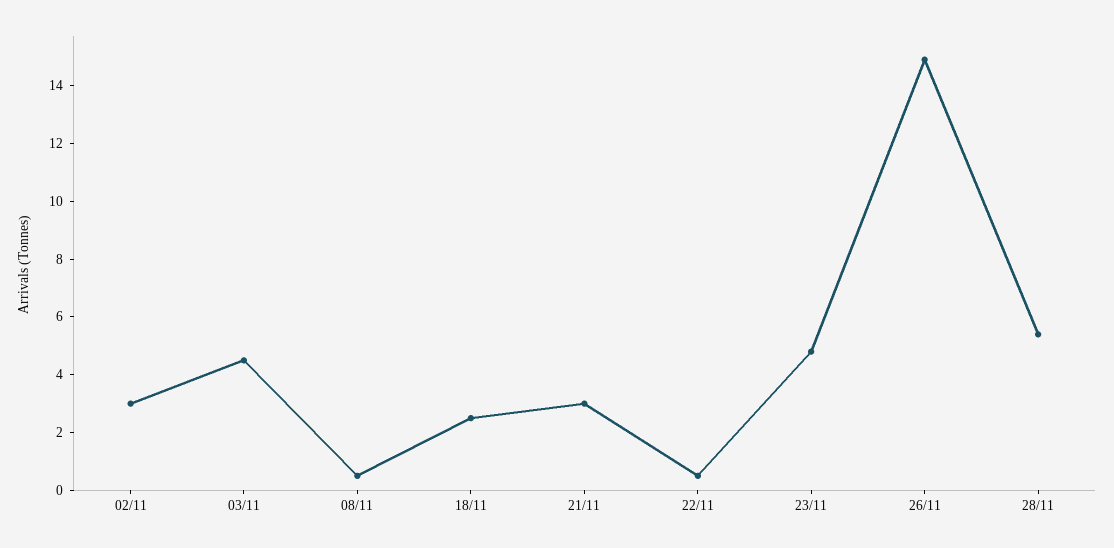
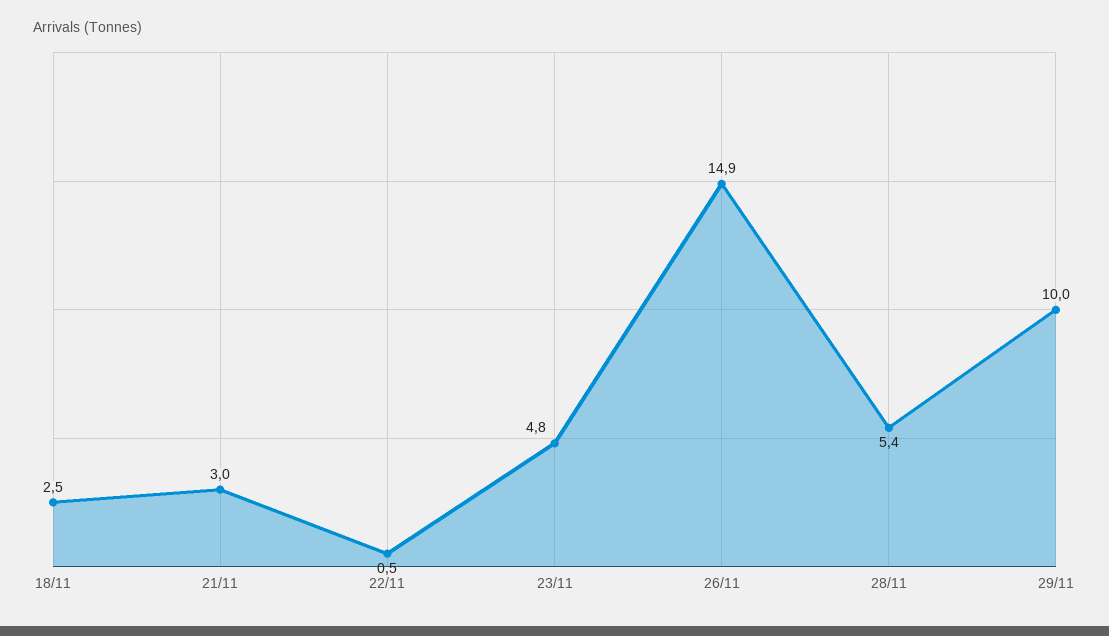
02/11: 3 -> none
03/11: 4.5 -> none
08/11: 0.5 -> none
29/11: none -> 10

